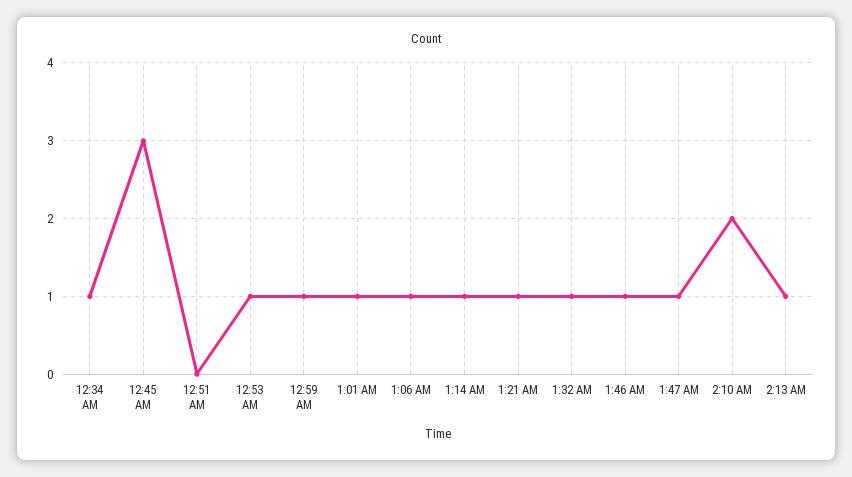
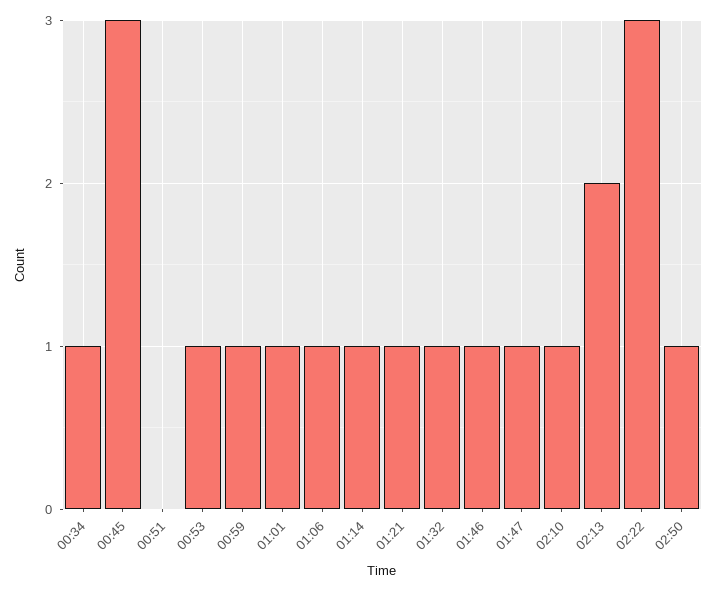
2:10 AM: 2 -> 1
2:13 AM: 1 -> 2
02:22: none -> 3
02:50: none -> 1

